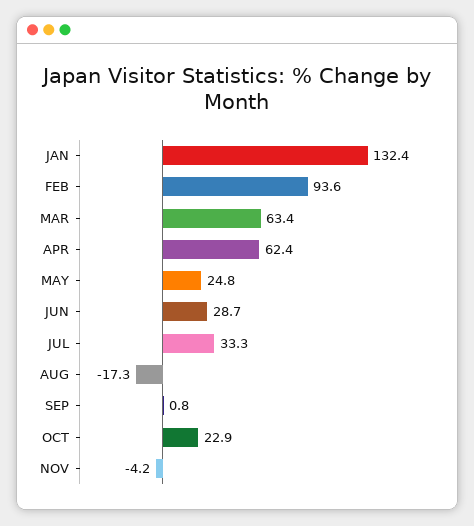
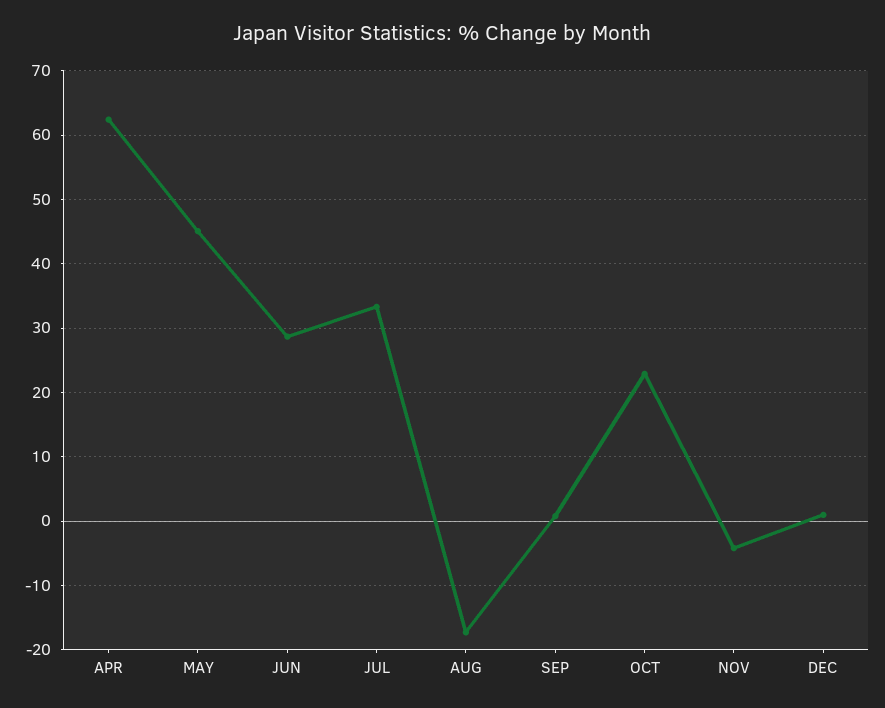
JAN: 132.4 -> none
FEB: 93.6 -> none
MAR: 63.4 -> none
MAY: 24.8 -> 45
DEC: none -> 1

